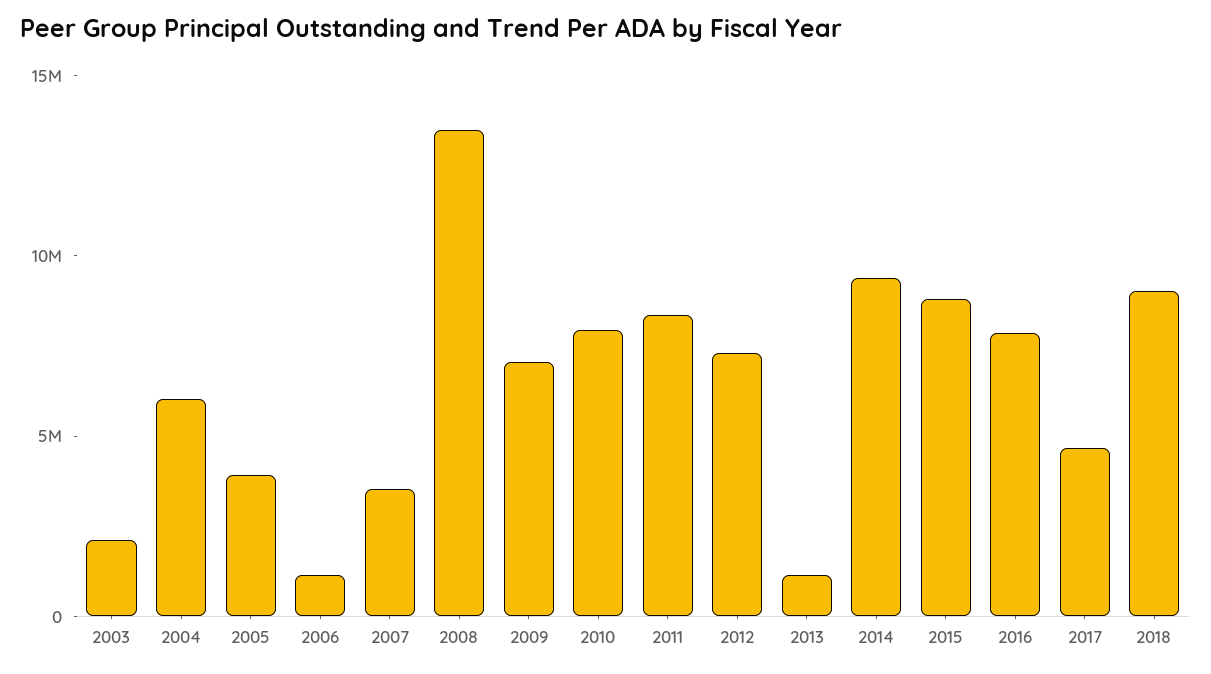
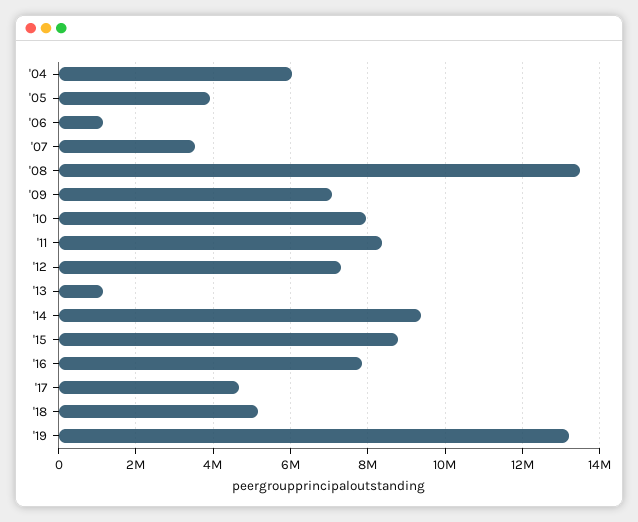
2003: 2000000 -> none
2018: 9000000 -> 5200000
'19: none -> 13200000

